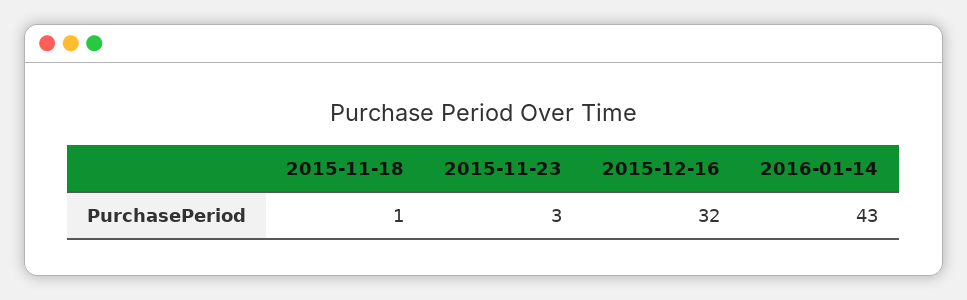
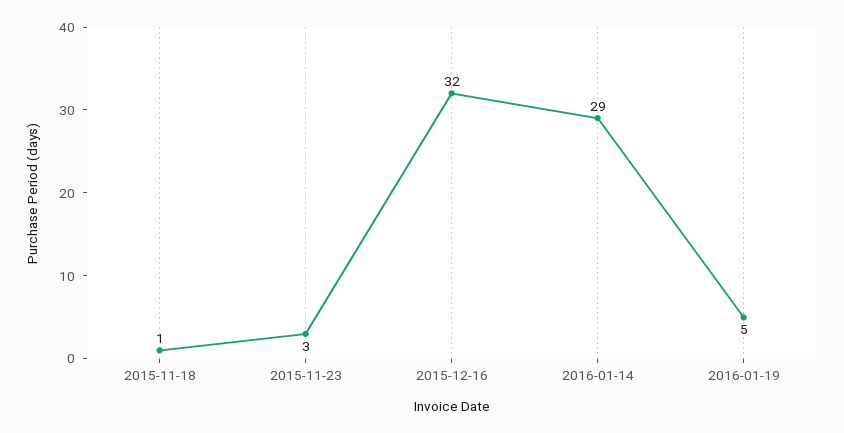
2016-01-14: 43 -> 29
2016-01-19: none -> 5

